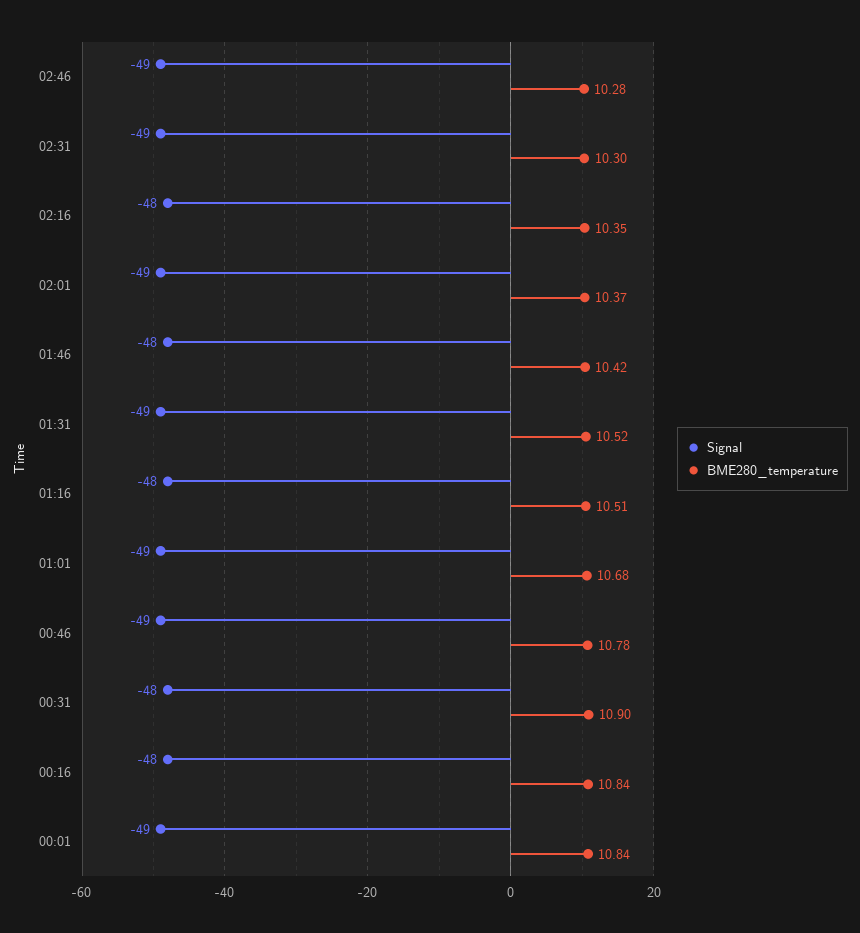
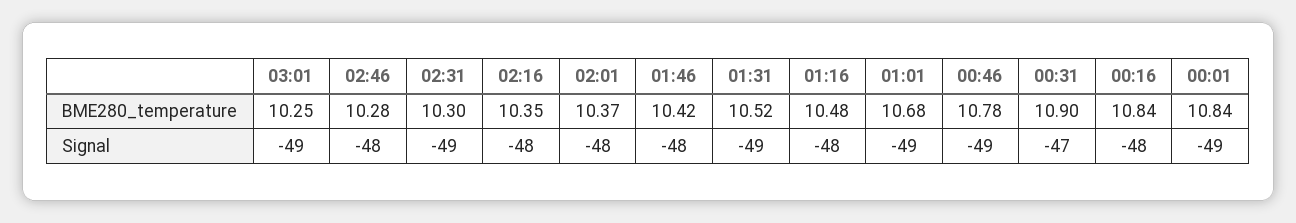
Signal, 02:46: -49 -> -48
Signal, 02:01: -49 -> -48
BME280_temperature, 01:16: 10.51 -> 10.48
Signal, 00:31: -48 -> -47
BME280_temperature, 03:01: none -> 10.25
Signal, 03:01: none -> -49

